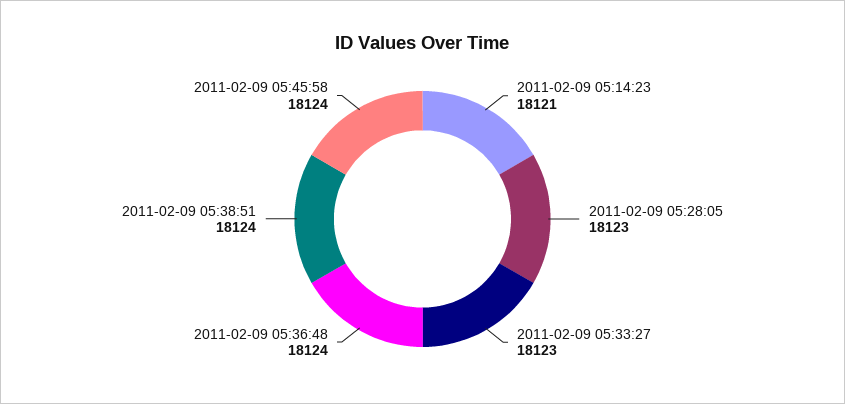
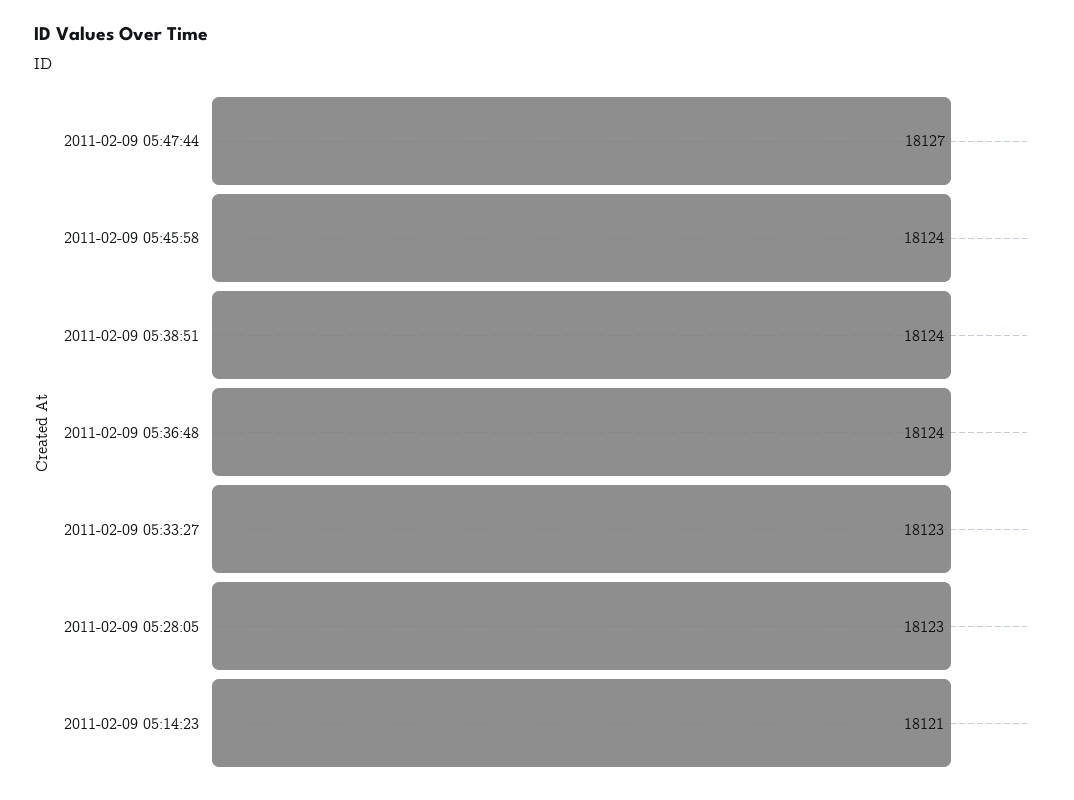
2011-02-09 05:47:44: none -> 18127

